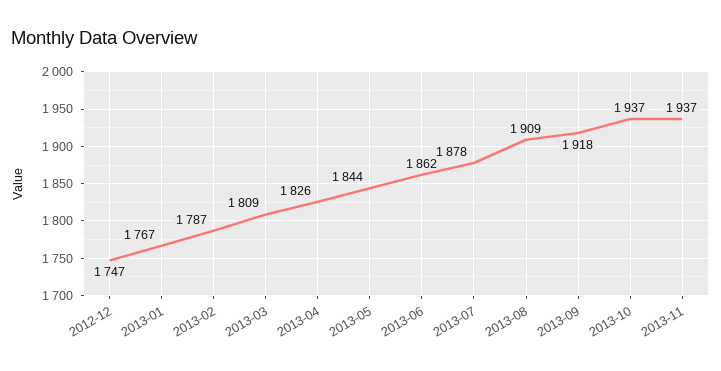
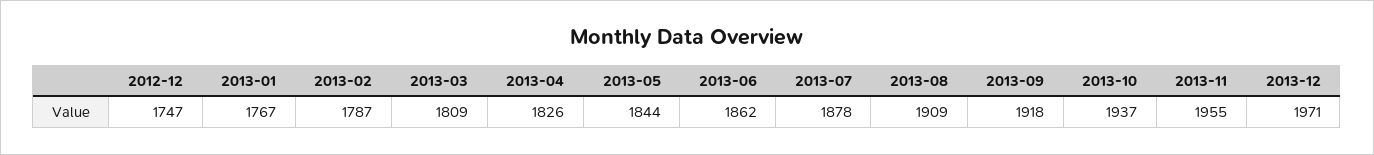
2013-11: 1937 -> 1955
2013-12: none -> 1971

